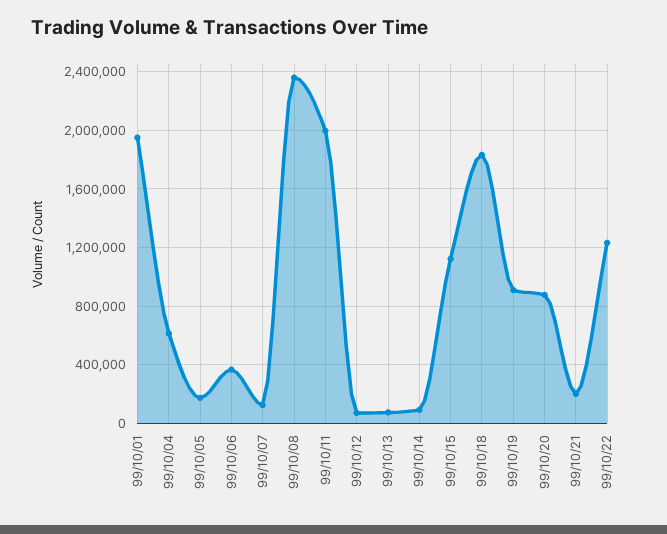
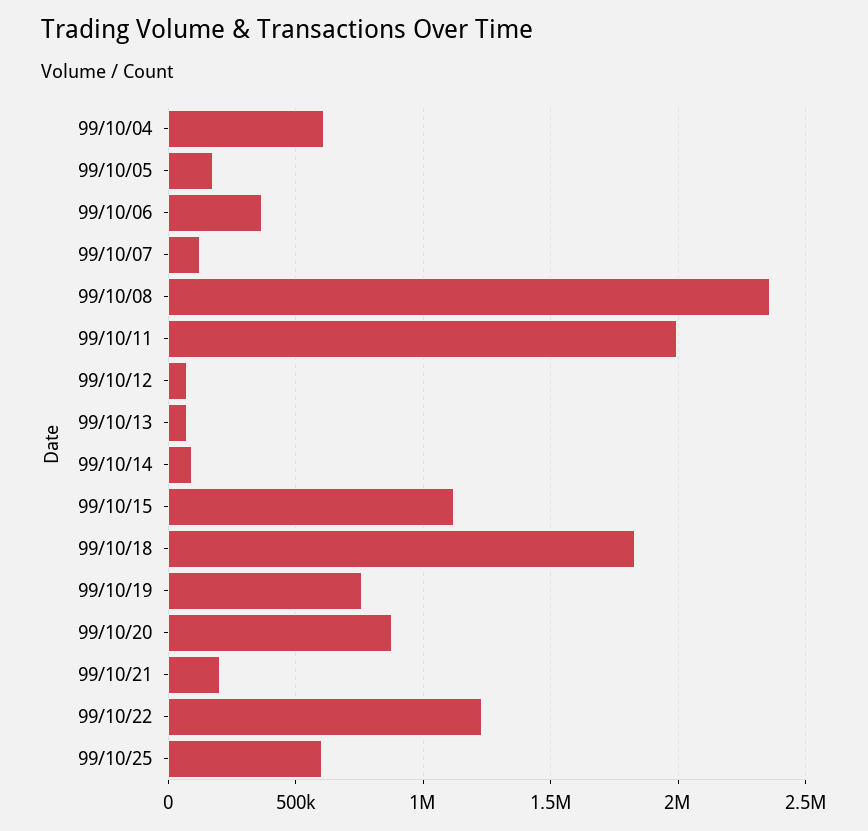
99/10/01: 1950000 -> none
99/10/19: 900000 -> 750000
99/10/25: none -> 600000

